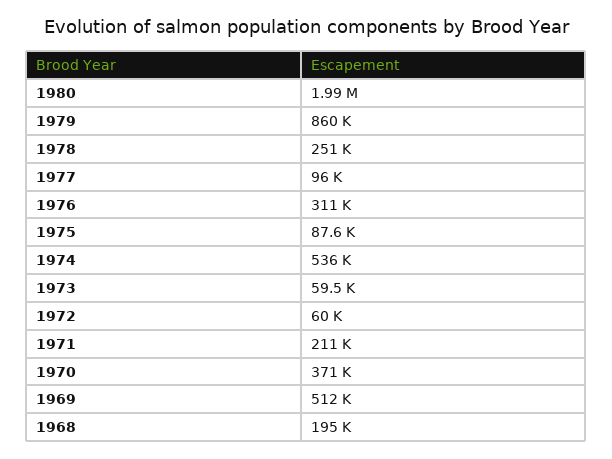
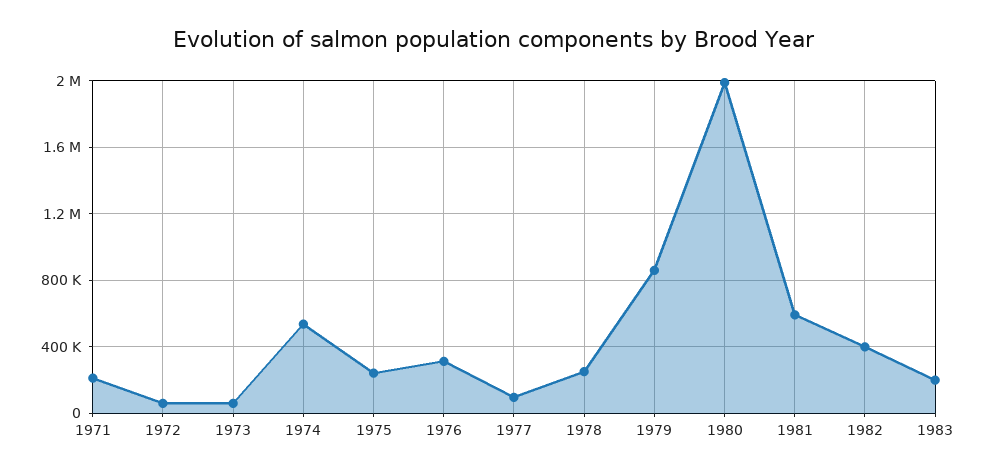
1975: 87600 -> 250000
1970: 371000 -> none
1969: 512000 -> none
1968: 195000 -> none
1981: none -> 600000
1982: none -> 400000
1983: none -> 200000

